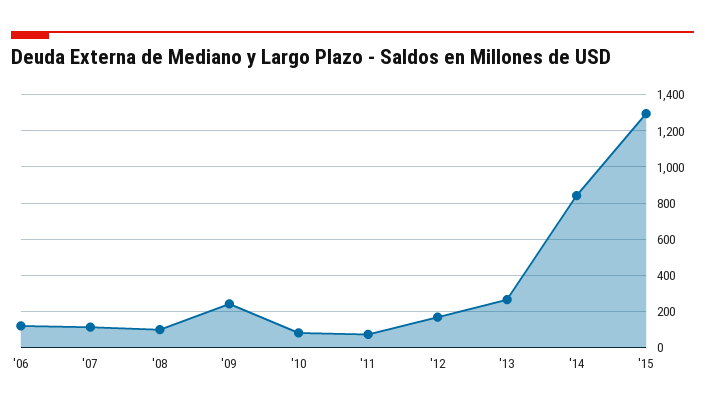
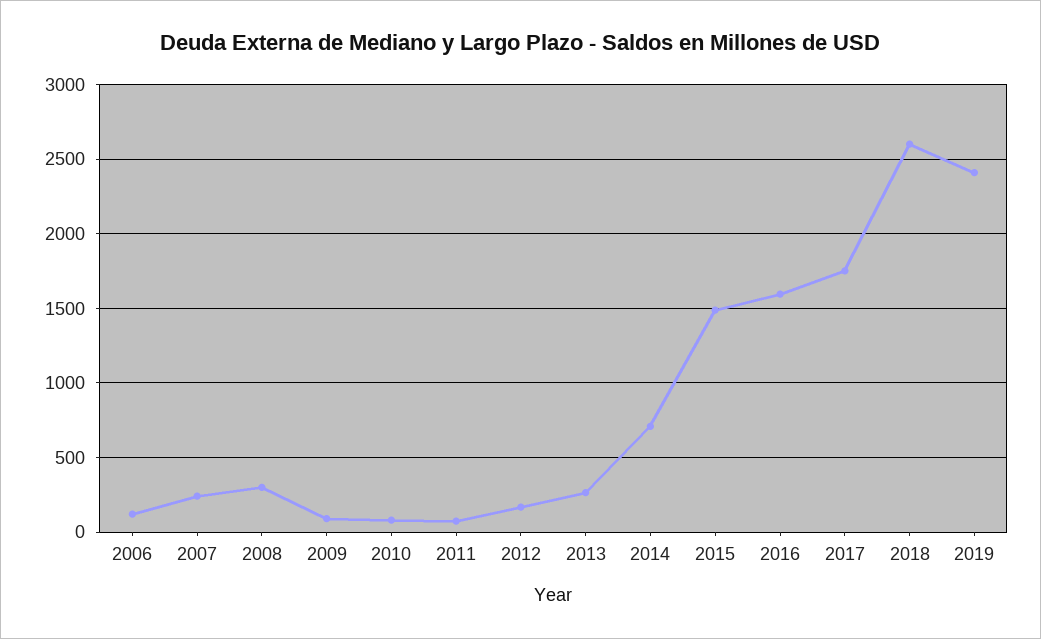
'07: 100 -> 250
'08: 100 -> 300
'09: 250 -> 100
'14: 850 -> 700
'15: 1300 -> 1500
2016: none -> 1600
2017: none -> 1750
2018: none -> 2600
2019: none -> 2400

